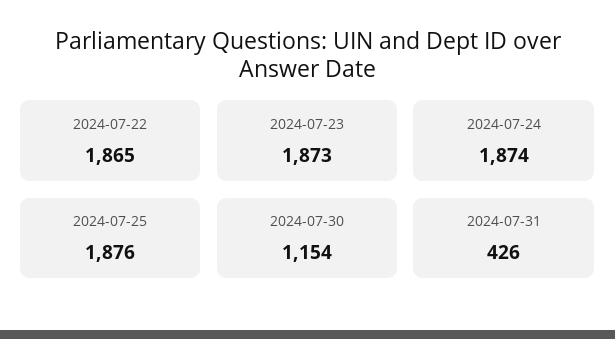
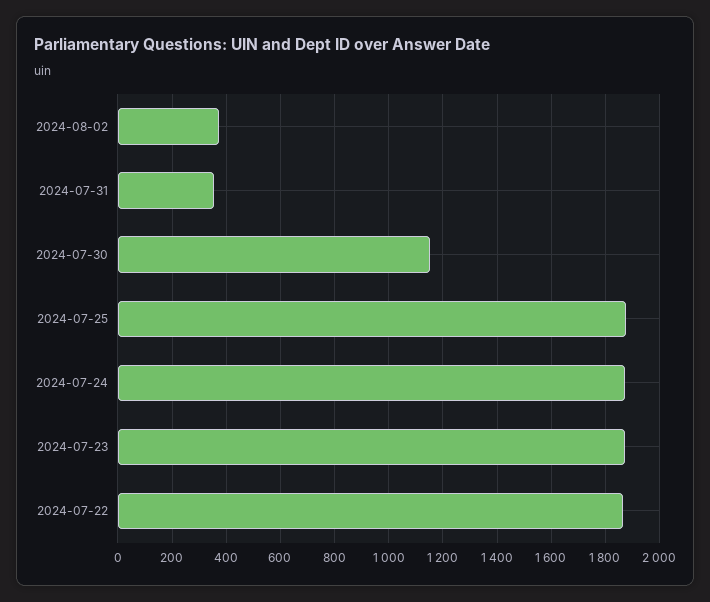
2024-07-31: 426 -> 350
2024-08-02: none -> 375

